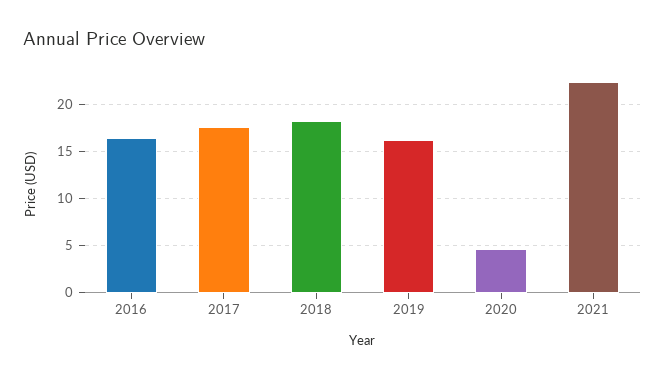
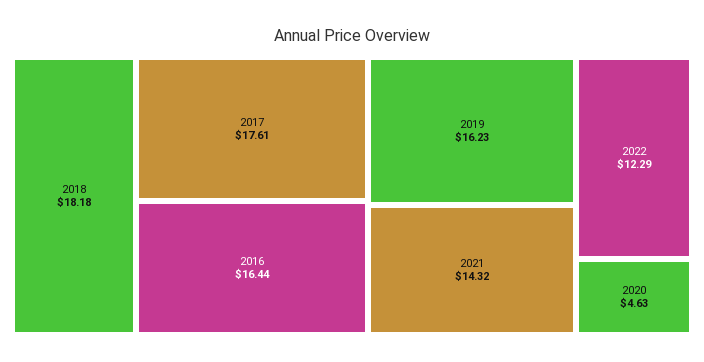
2021: 22 -> 14.32
2022: none -> 12.29

